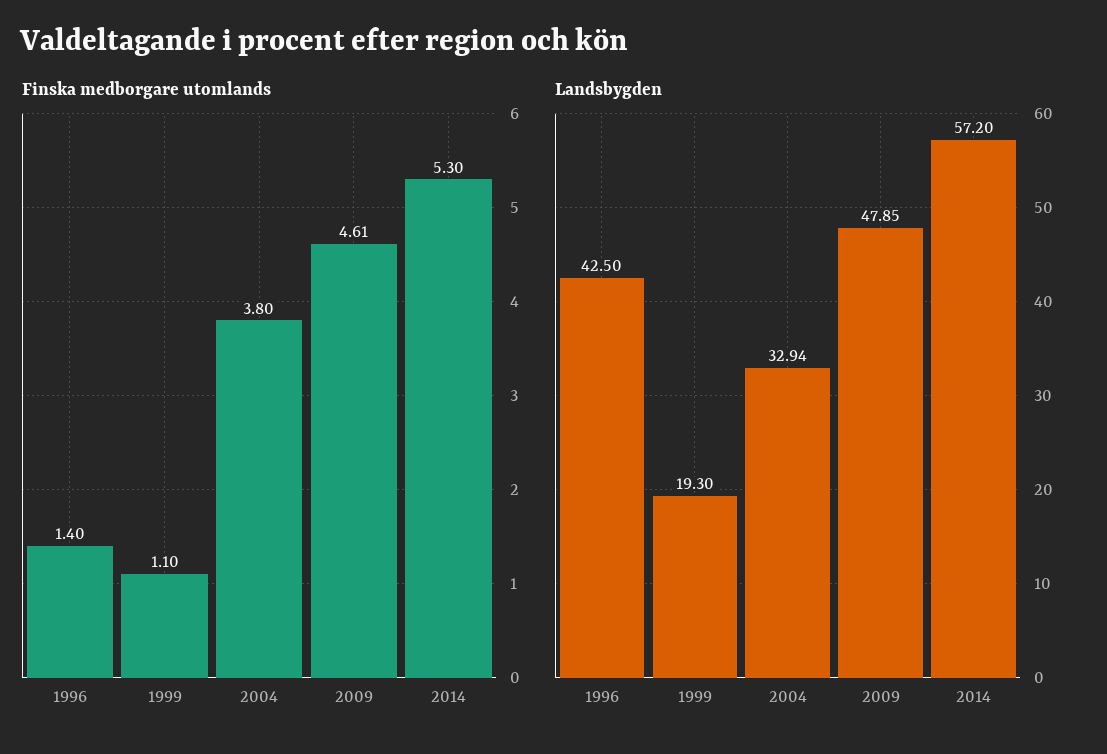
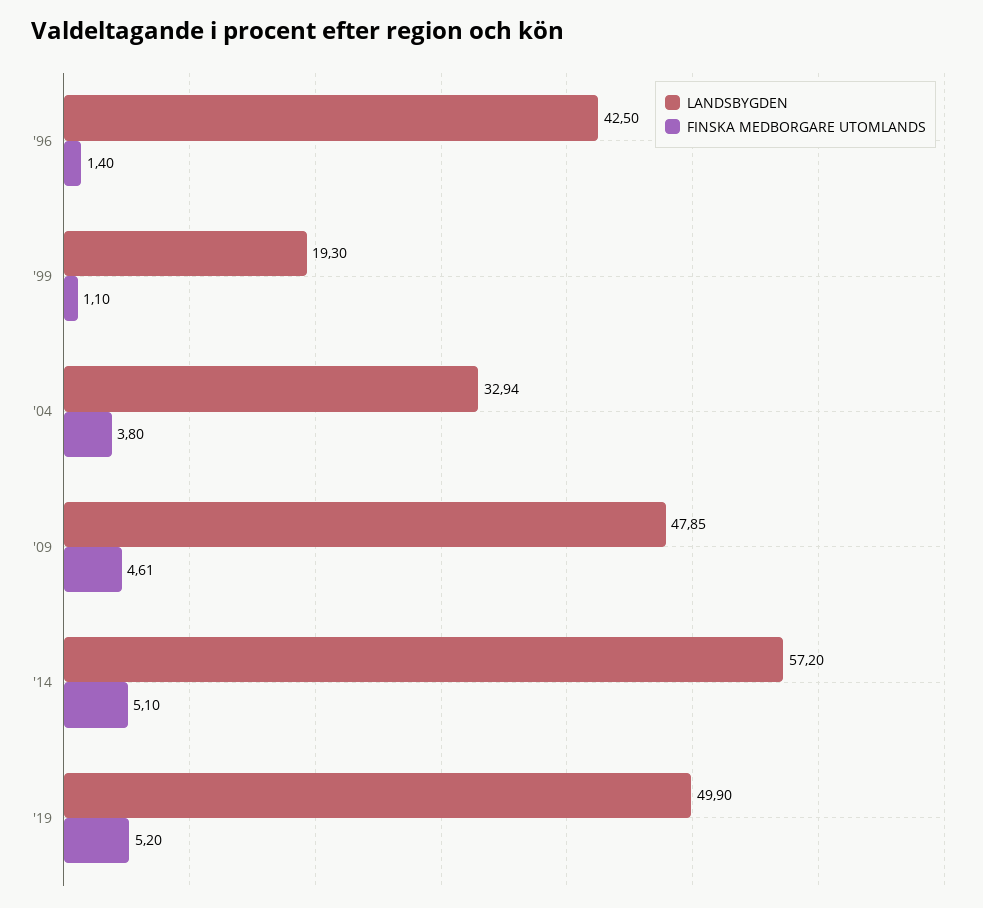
Finska medborgare utomlands, 2014: 5.3 -> 5.1
Landsbygden, '19: none -> 49.9
Finska medborgare utomlands, '19: none -> 5.2

